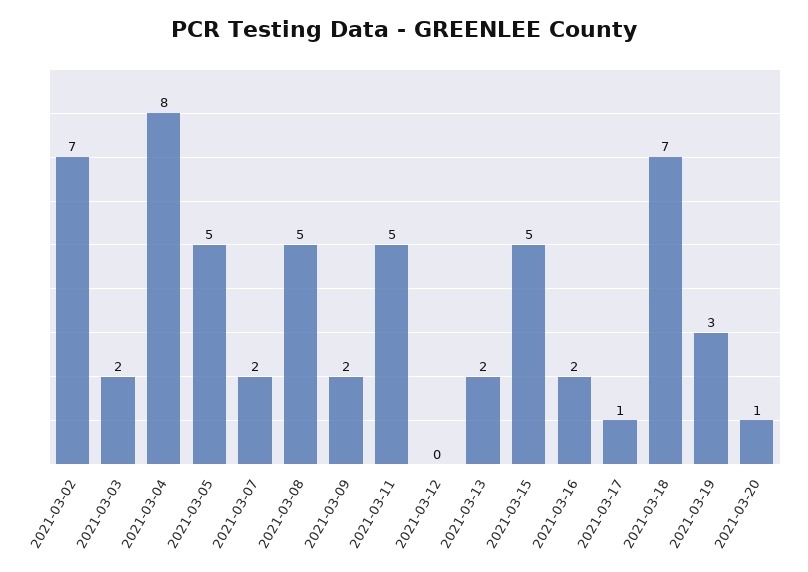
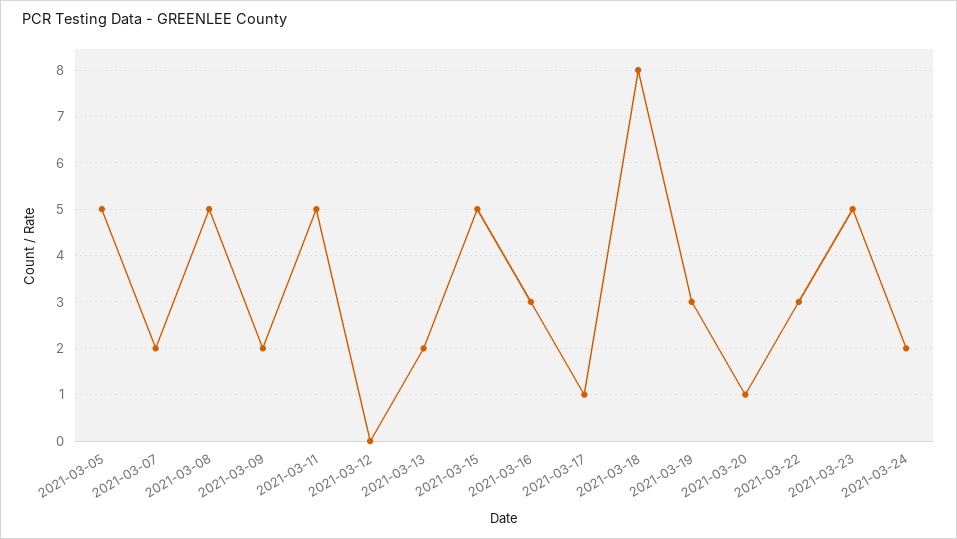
2021-03-02: 7 -> none
2021-03-03: 2 -> none
2021-03-04: 8 -> none
2021-03-16: 2 -> 3
2021-03-18: 7 -> 8
2021-03-22: none -> 3
2021-03-23: none -> 5
2021-03-24: none -> 2

